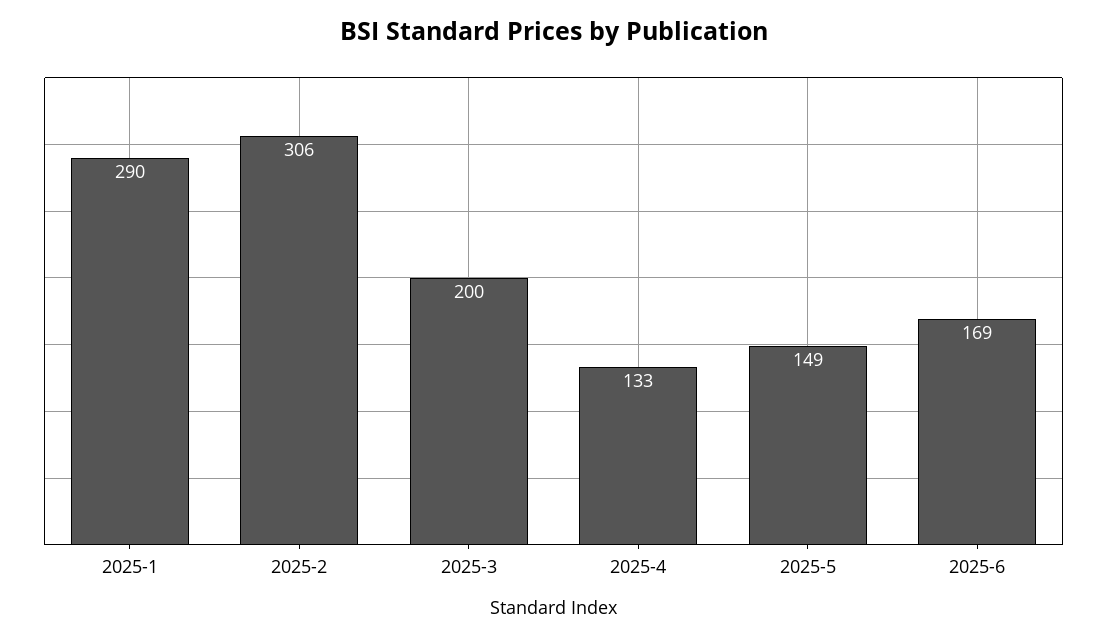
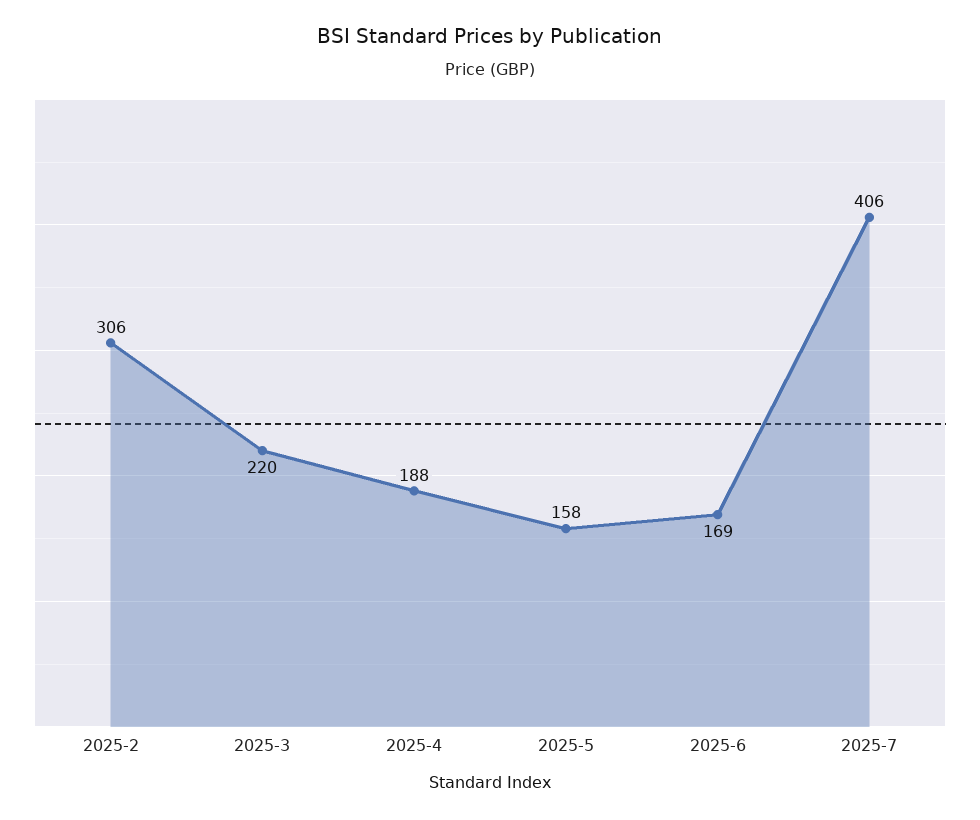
2025-1: 290 -> none
2025-3: 200 -> 220
2025-4: 133 -> 188
2025-5: 149 -> 158
2025-7: none -> 406

